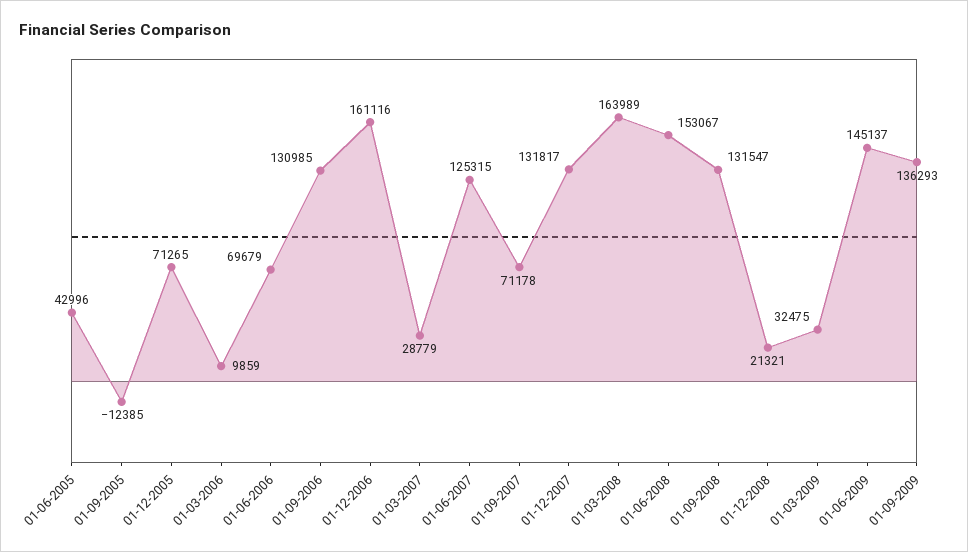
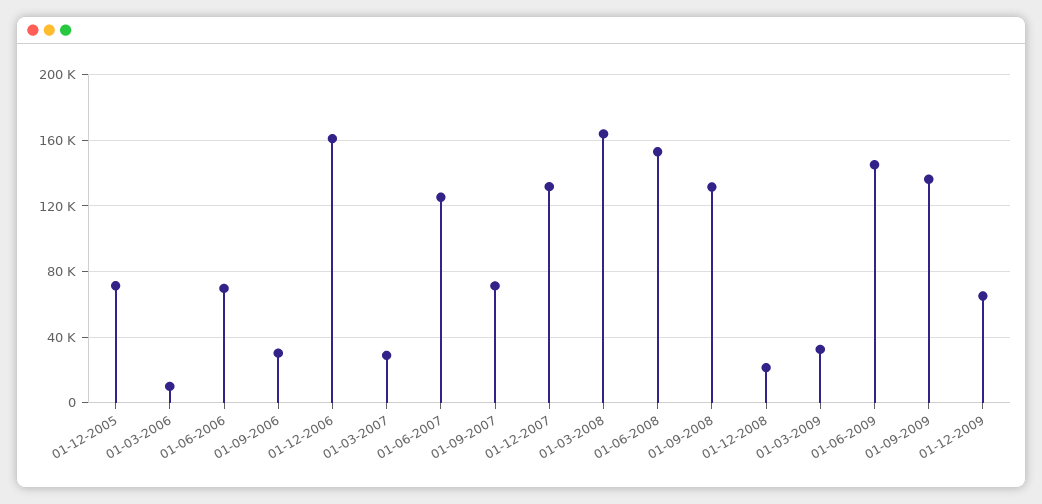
01-06-2005: 42996 -> none
01-09-2005: -12385 -> none
01-09-2006: 130985 -> 30000
01-12-2009: none -> 65000

